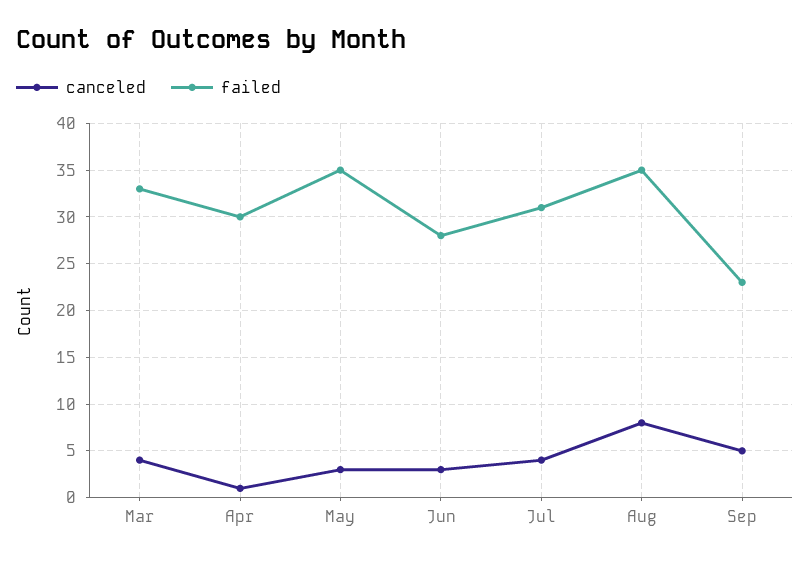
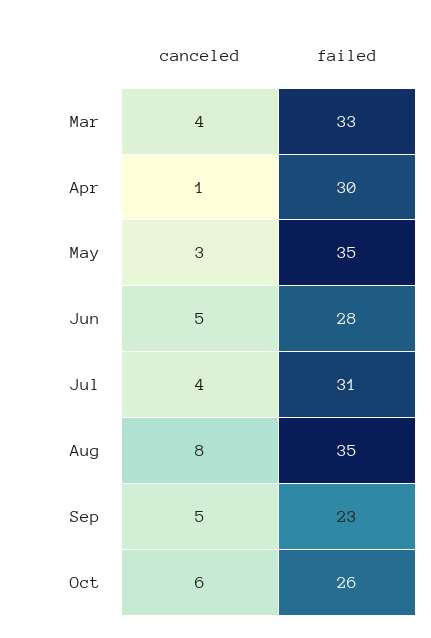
canceled, Jun: 3 -> 5
canceled, Oct: none -> 6
failed, Oct: none -> 26

